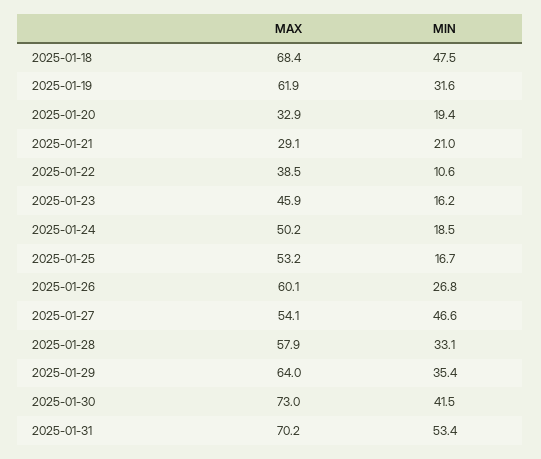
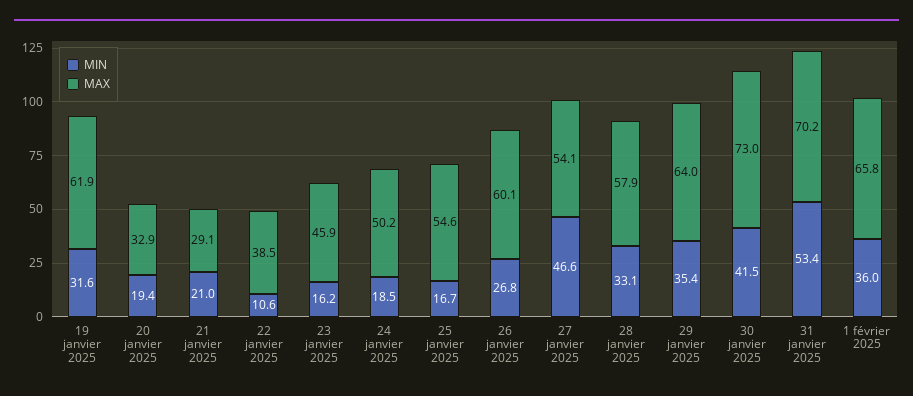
MAX, 2025-01-18: 68.4 -> none
MIN, 2025-01-18: 47.5 -> none
MAX, 2025-01-25: 53.2 -> 54.6
MIN, 1 février 2025: none -> 36
MAX, 1 février 2025: none -> 65.8

